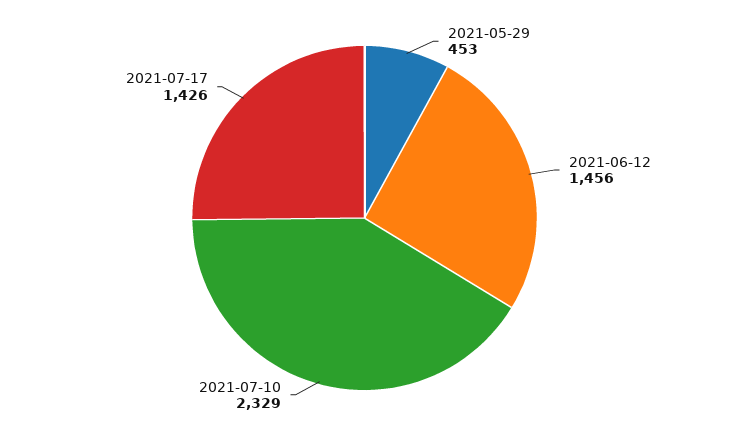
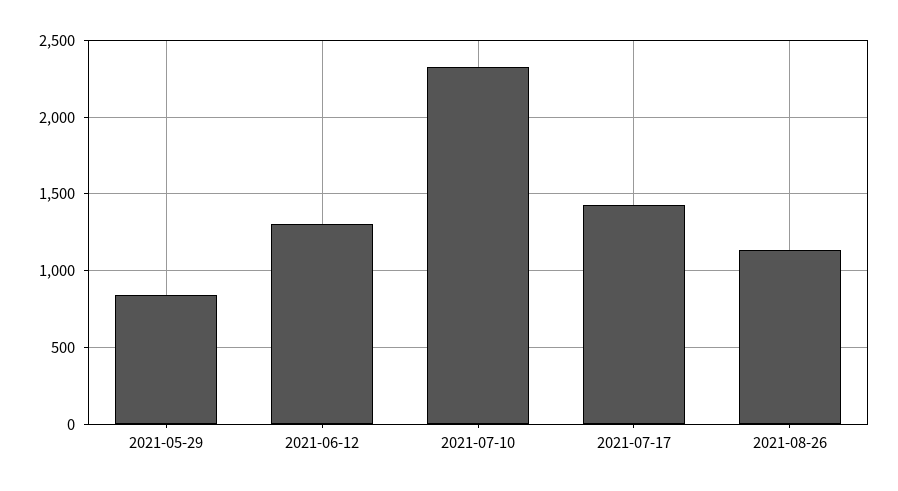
2021-05-29: 453 -> 850
2021-06-12: 1456 -> 1300
2021-08-26: none -> 1150

